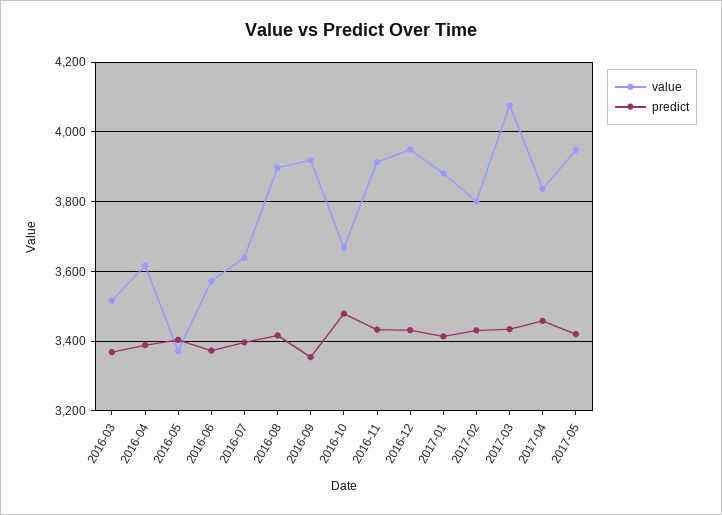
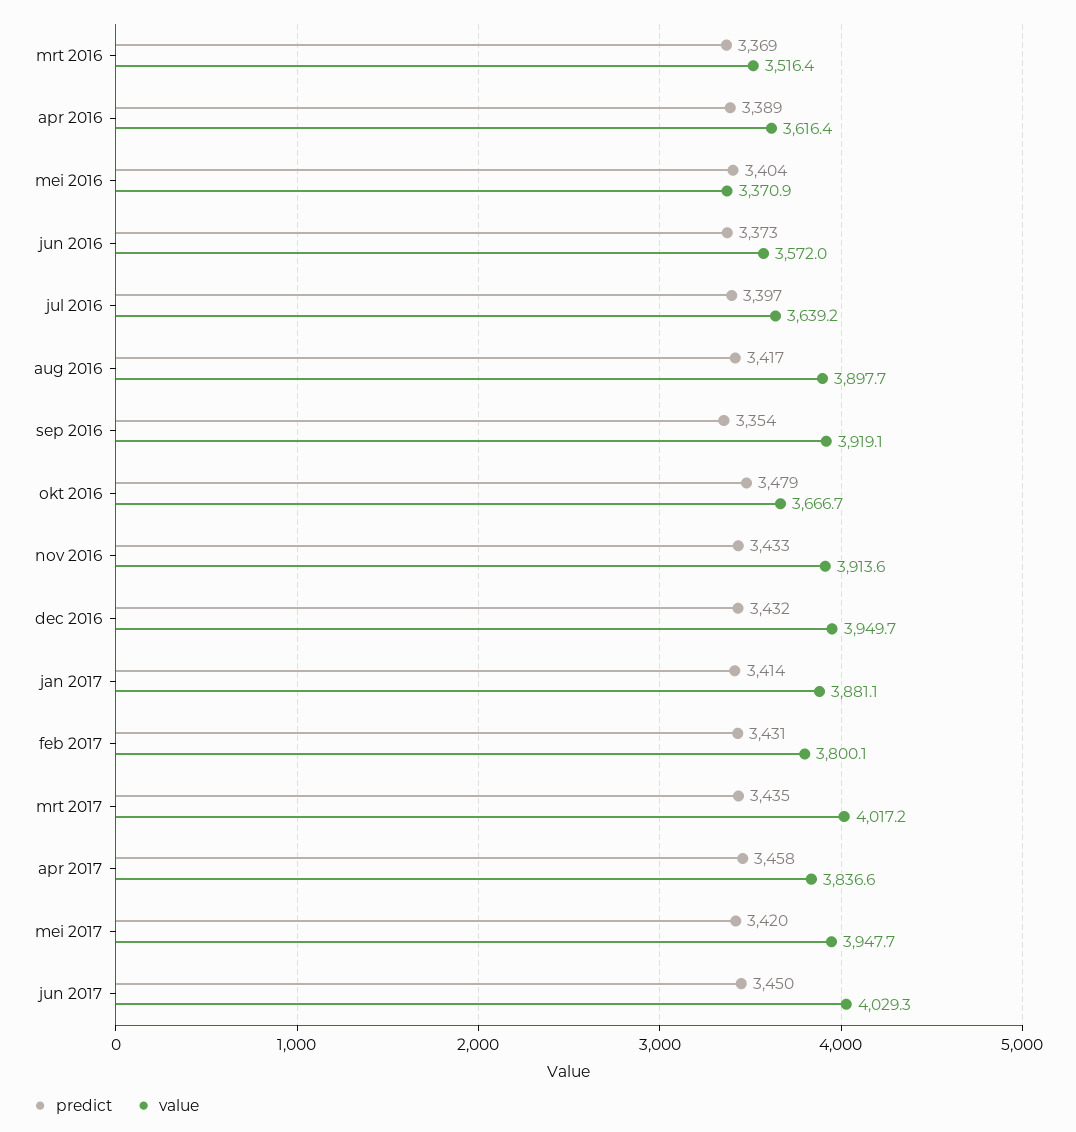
value, 2017-03: 4080 -> 4017.2
predict, jun 2017: none -> 3450
value, jun 2017: none -> 4029.3

